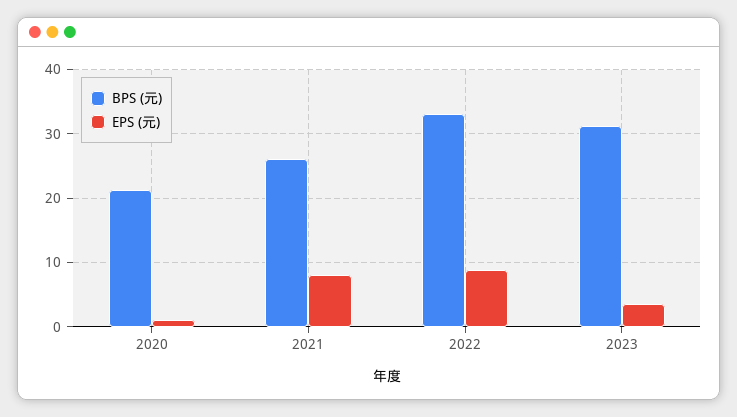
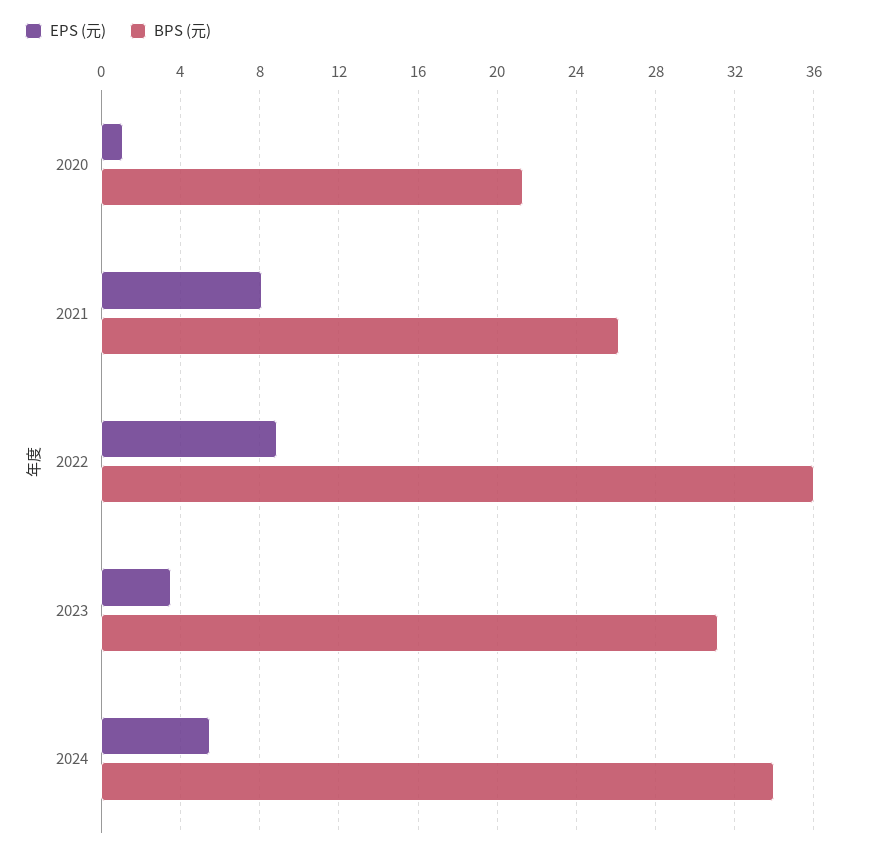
BPS (元), 2022: 33 -> 36
EPS (元), 2024: none -> 5.5
BPS (元), 2024: none -> 34

